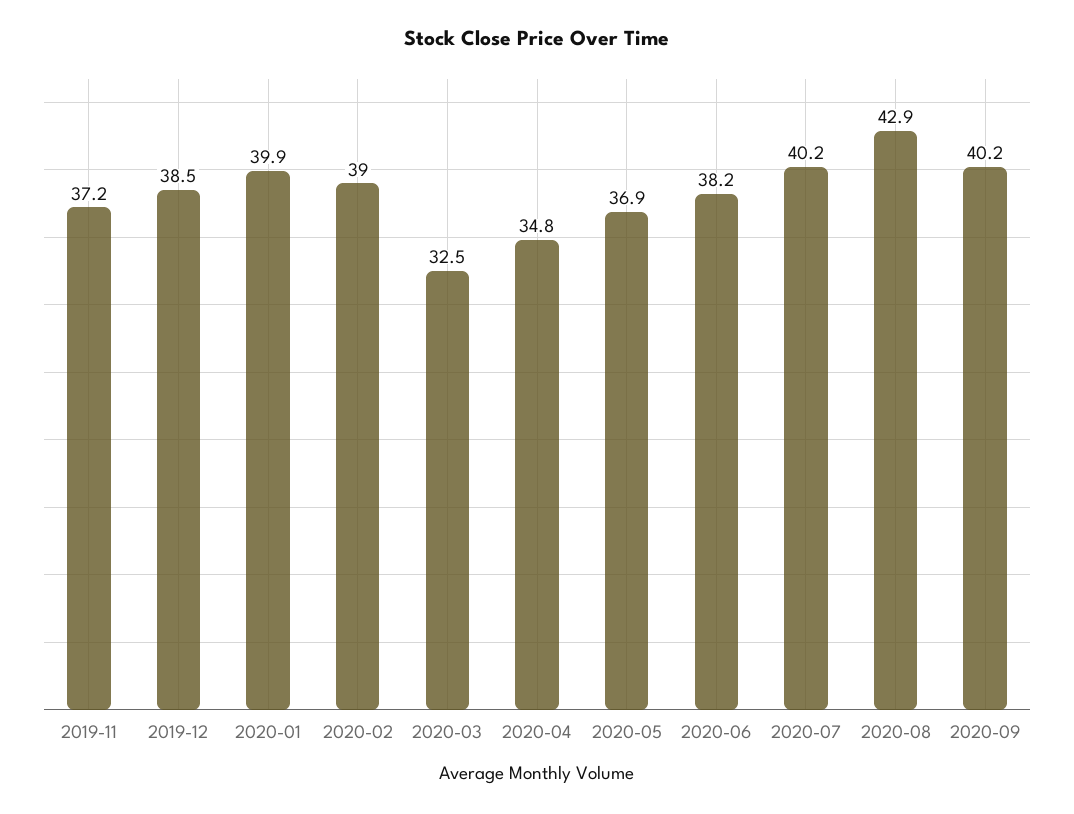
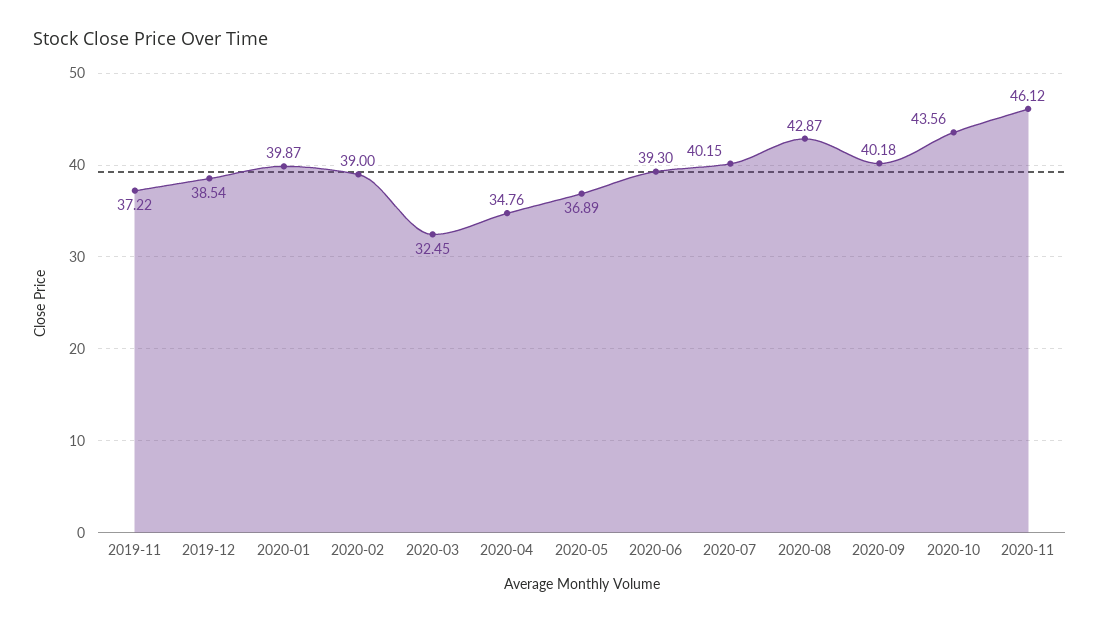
2020-06: 38.2 -> 39.3
2020-10: none -> 43.56
2020-11: none -> 46.12

